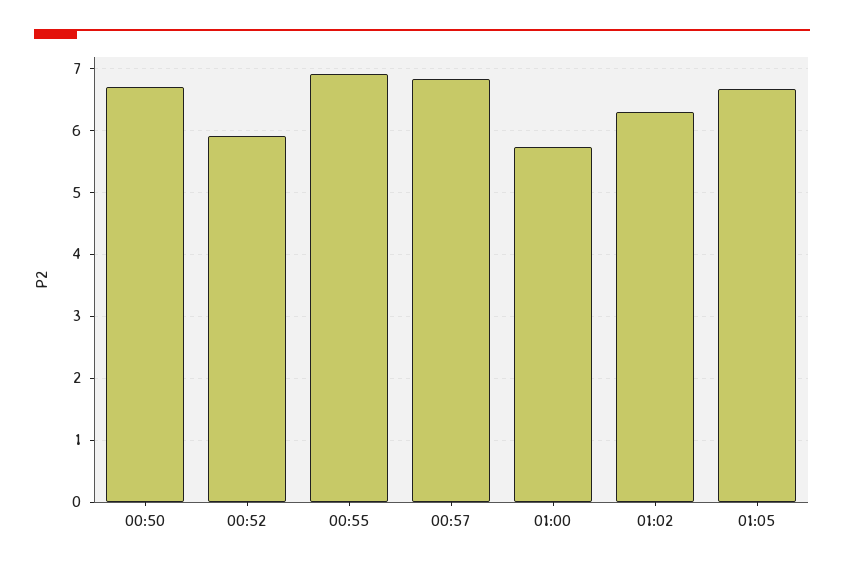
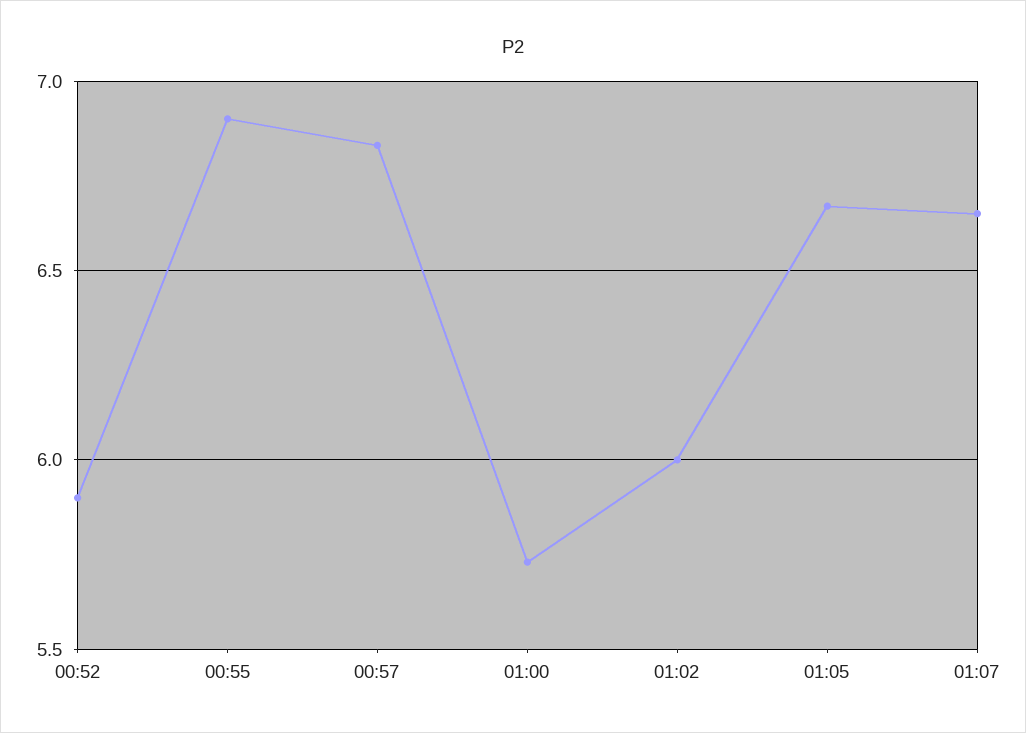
00:50: 6.7 -> none
01:02: 6.3 -> 6
01:07: none -> 6.65

